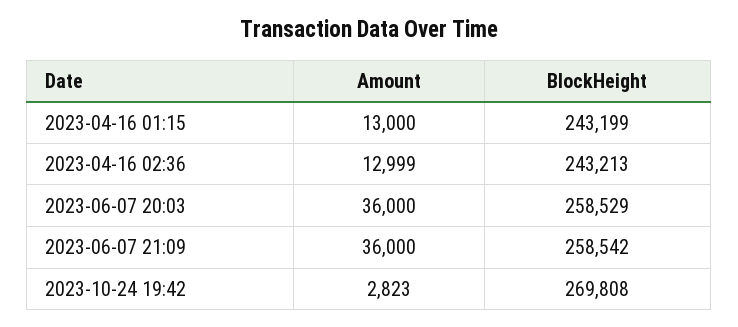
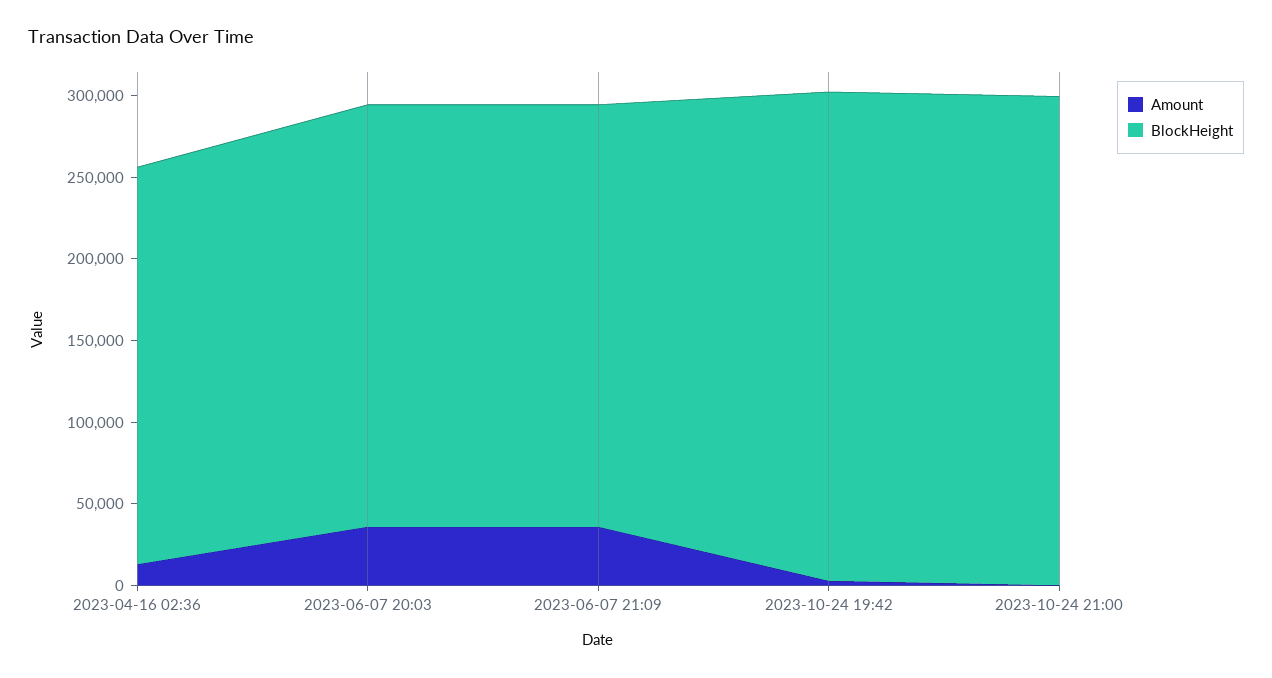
Amount, 2023-04-16 01:15: 13000 -> none
BlockHeight, 2023-04-16 01:15: 243199 -> none
BlockHeight, 2023-10-24 19:42: 269808 -> 300000
Amount, 2023-10-24 21:00: none -> 0
BlockHeight, 2023-10-24 21:00: none -> 300000

